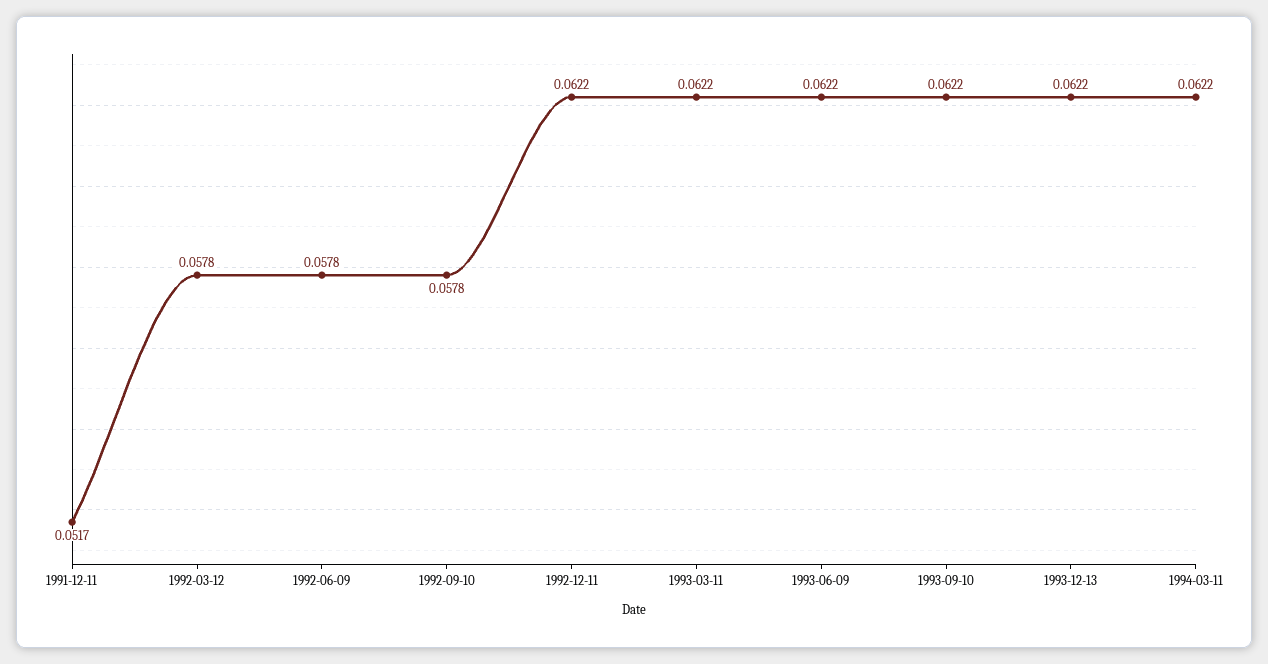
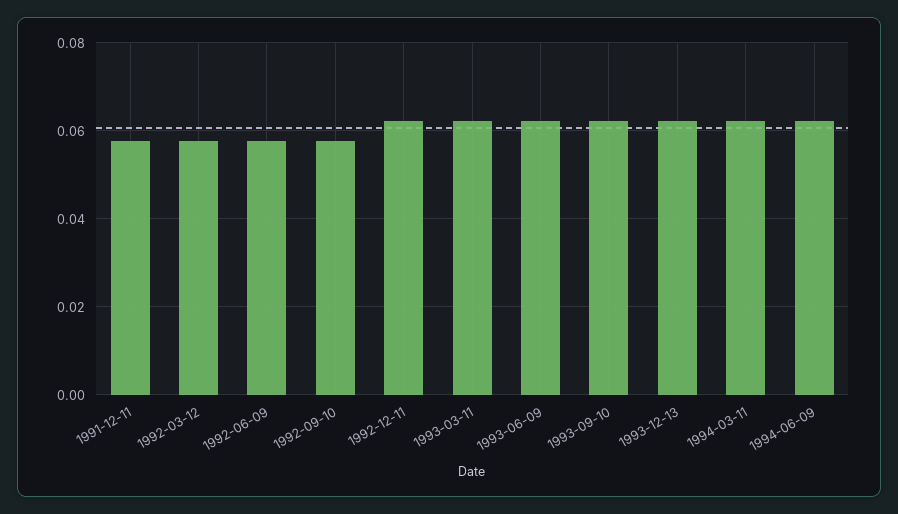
1991-12-11: 0.0517 -> 0.058
1994-06-09: none -> 0.062

